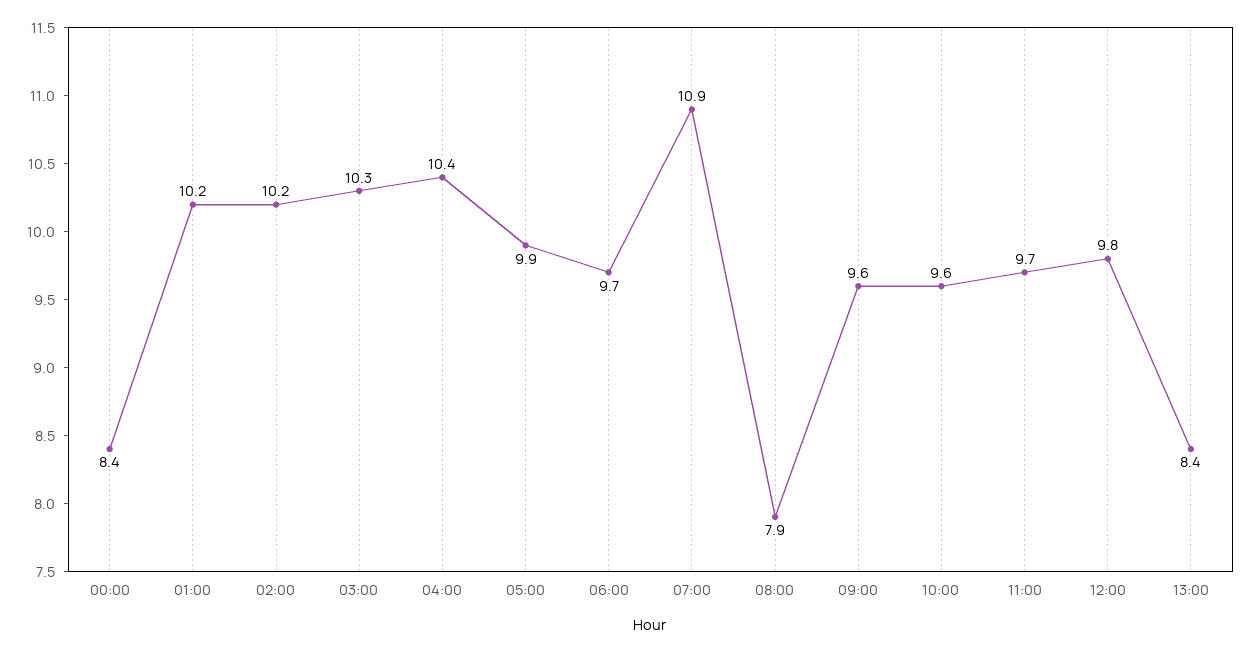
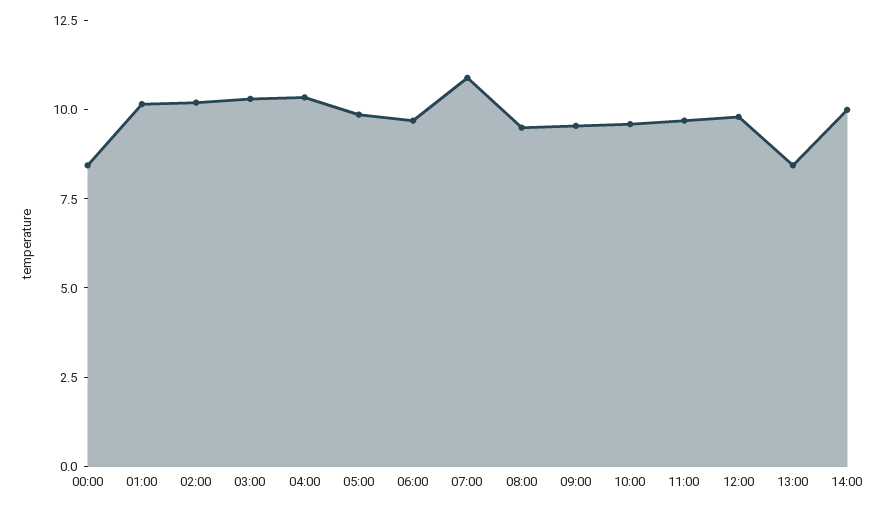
08:00: 7.9 -> 9.5
14:00: none -> 10

